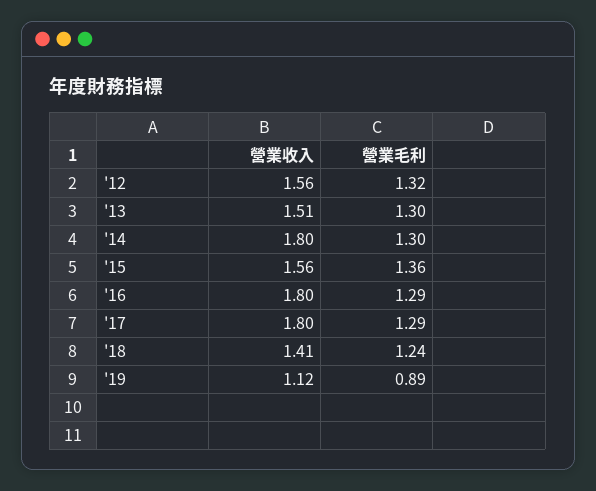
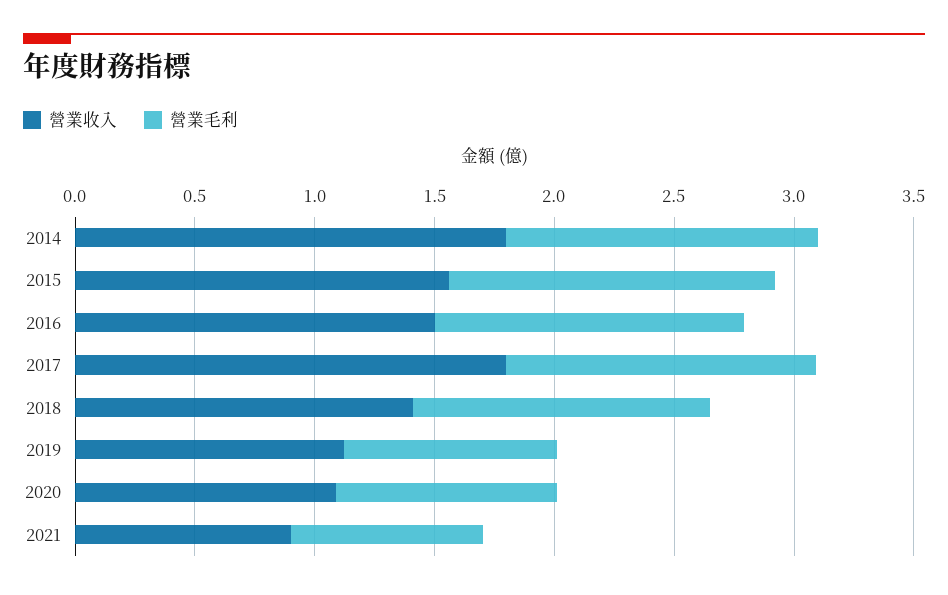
營業收入, '12: 1.56 -> none
營業毛利, '12: 1.32 -> none
營業收入, '13: 1.51 -> none
營業毛利, '13: 1.3 -> none
營業收入, '16: 1.8 -> 1.5
營業收入, 2020: none -> 1.1
營業毛利, 2020: none -> 0.9
營業收入, 2021: none -> 0.9
營業毛利, 2021: none -> 0.8

